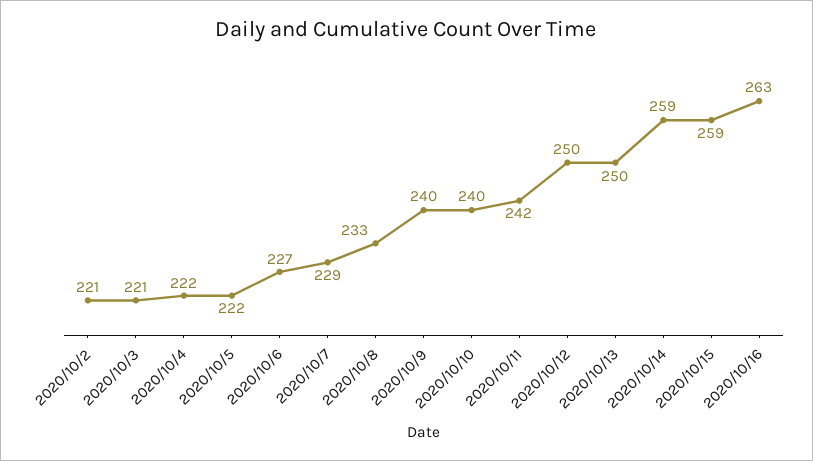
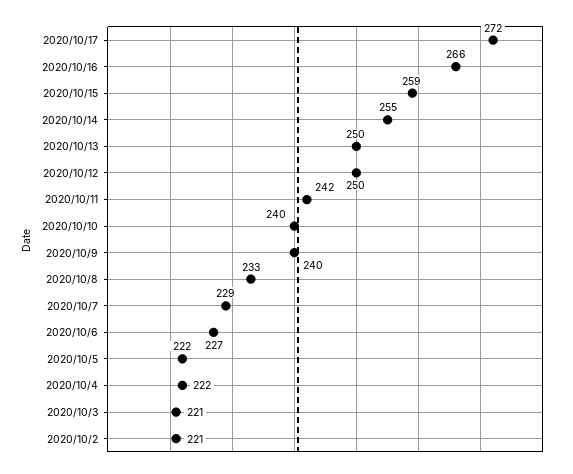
2020/10/14: 259 -> 255
2020/10/16: 263 -> 266
2020/10/17: none -> 272

